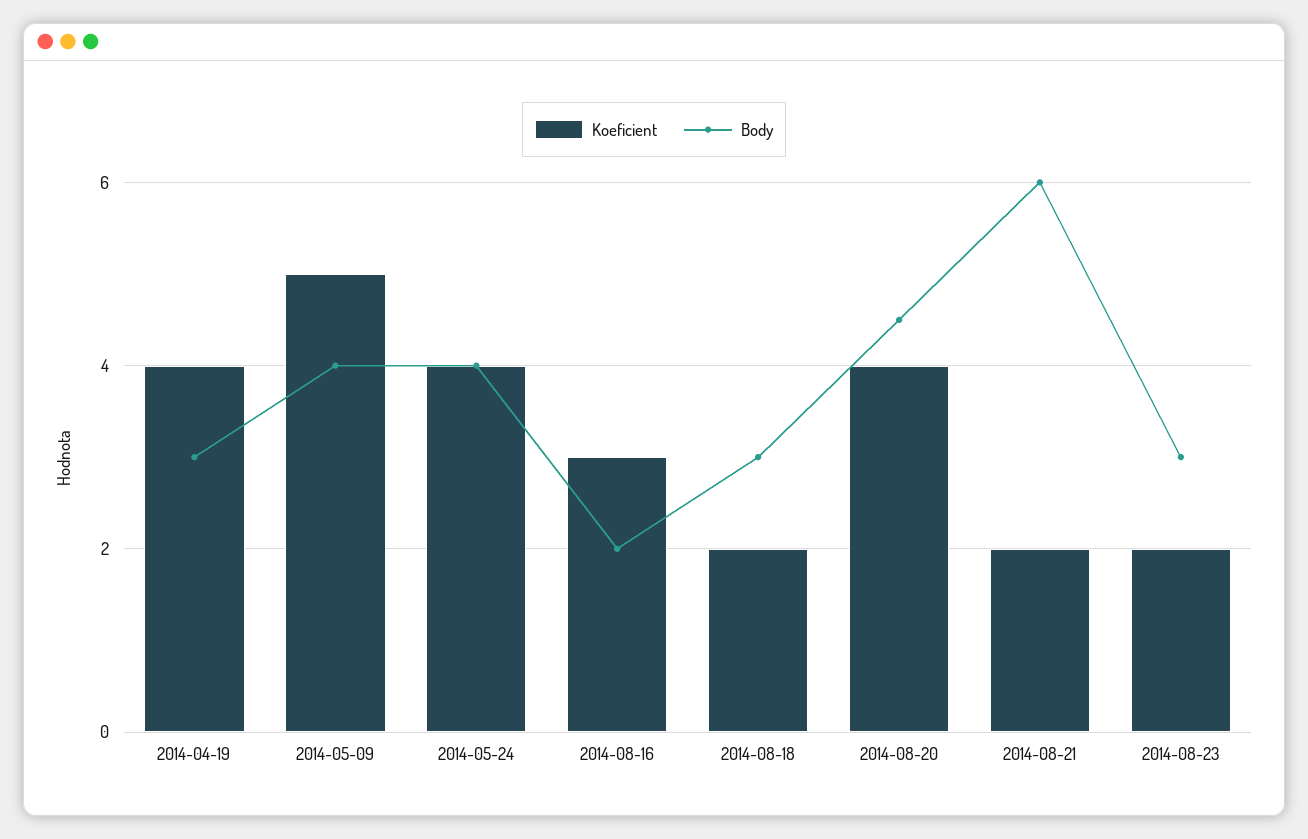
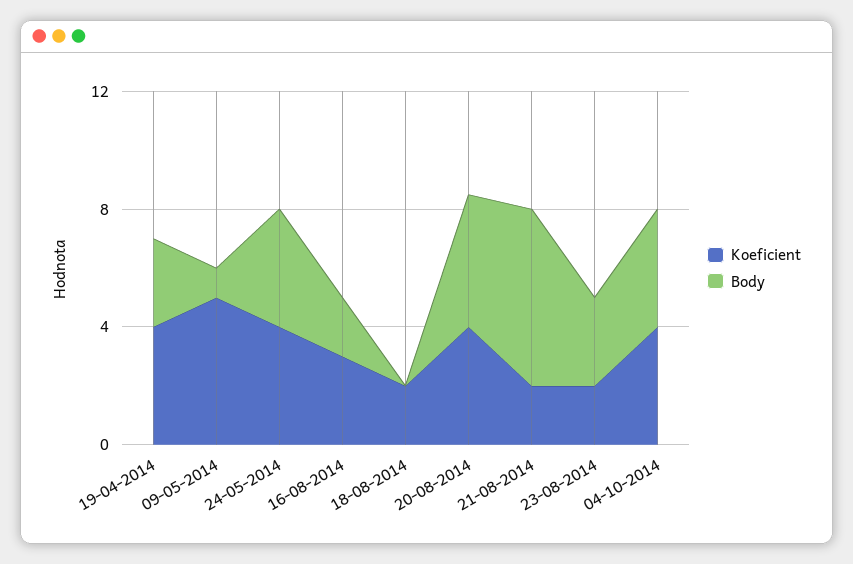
Body, 2014-05-09: 4 -> 1
Body, 2014-08-18: 3 -> 0
Koeficient, 04-10-2014: none -> 4
Body, 04-10-2014: none -> 4

